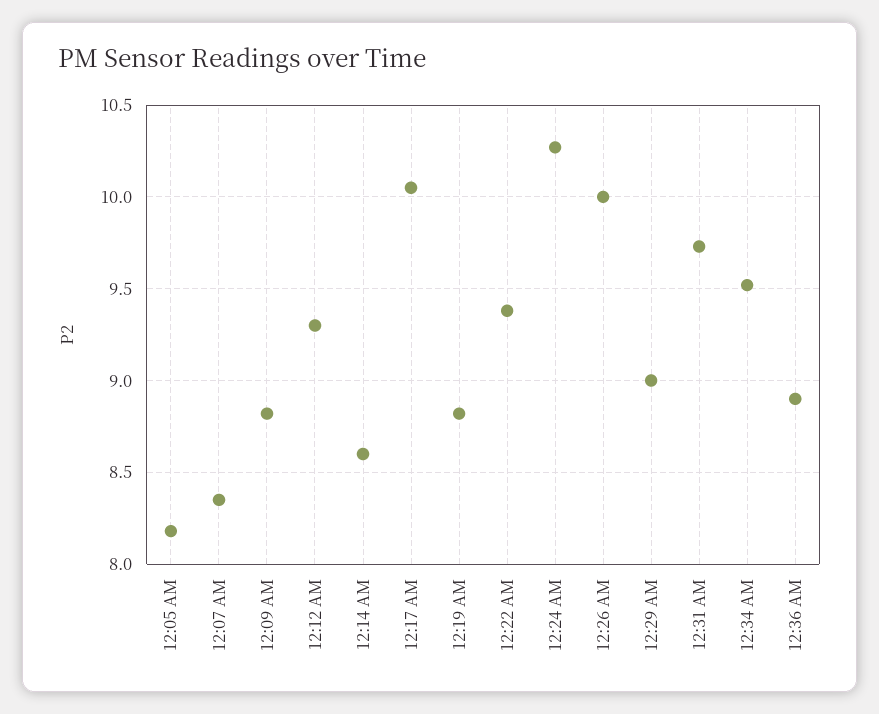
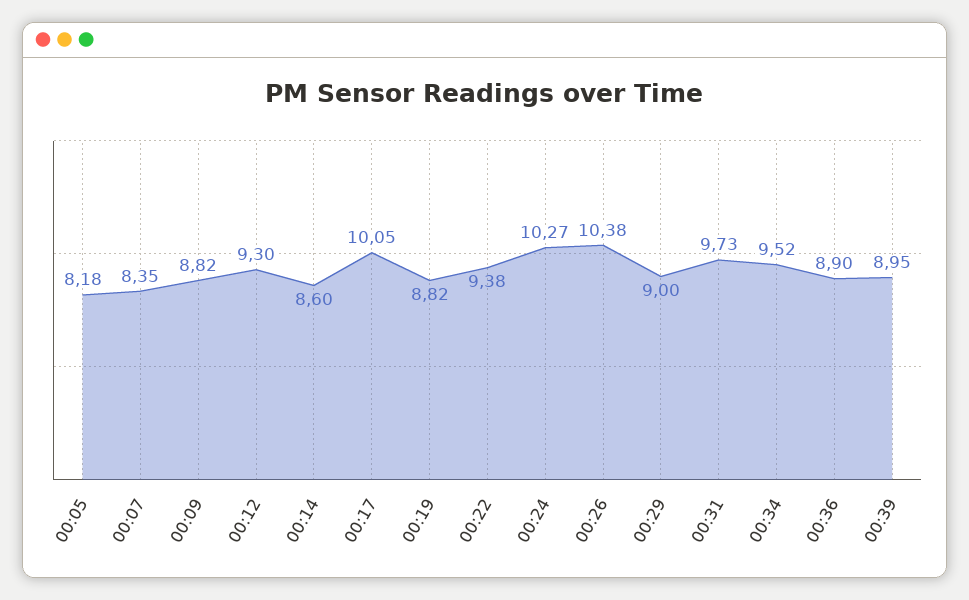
12:26 AM: 10 -> 10.38
00:39: none -> 8.95

